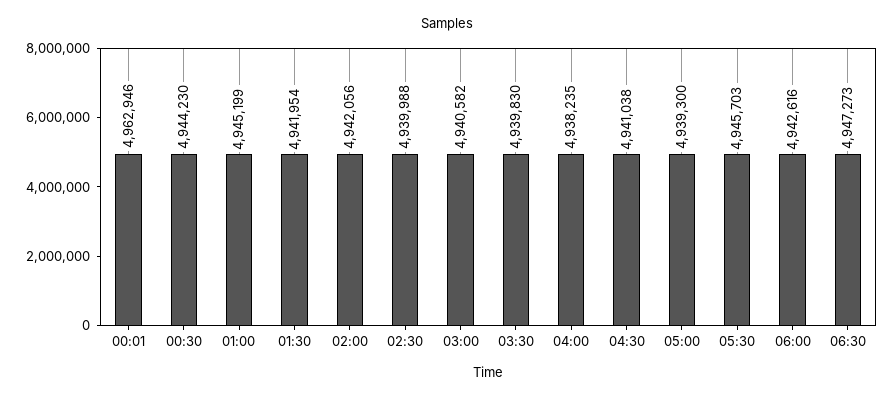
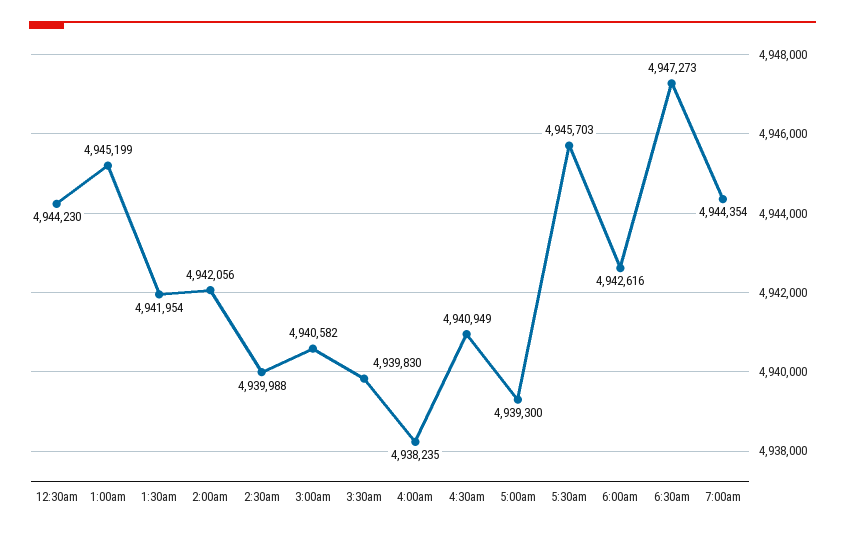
00:01: 4962946 -> none
04:30: 4941038 -> 4940949
7:00am: none -> 4944354

